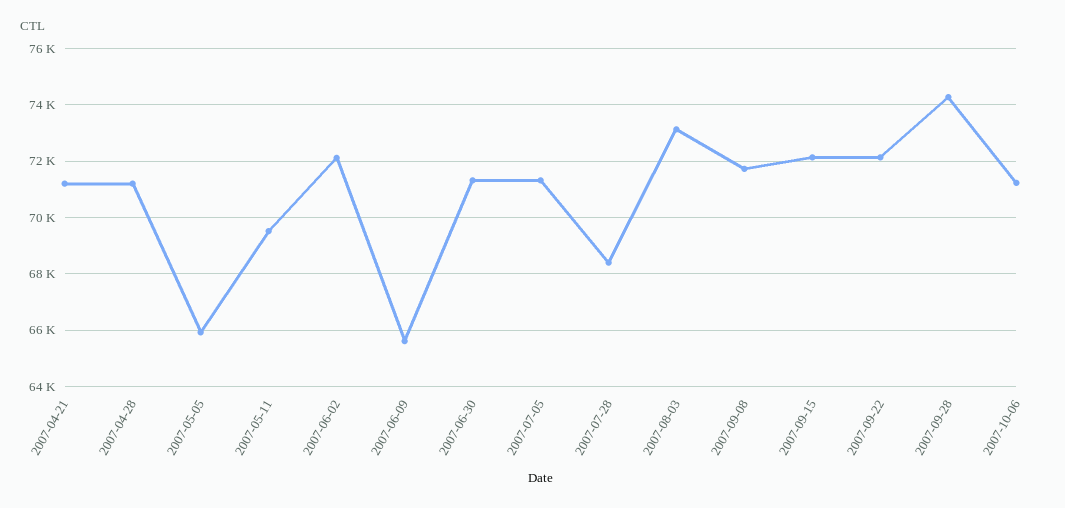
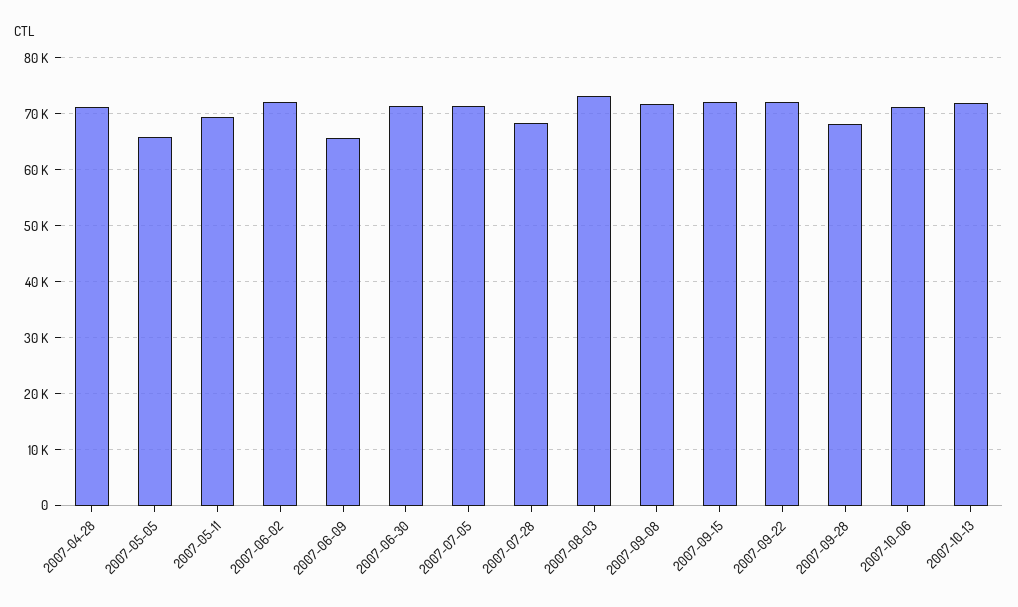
2007-04-21: 71250 -> none
2007-09-28: 74250 -> 68000
2007-10-13: none -> 72000

